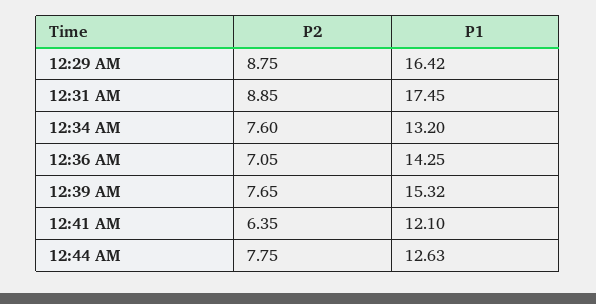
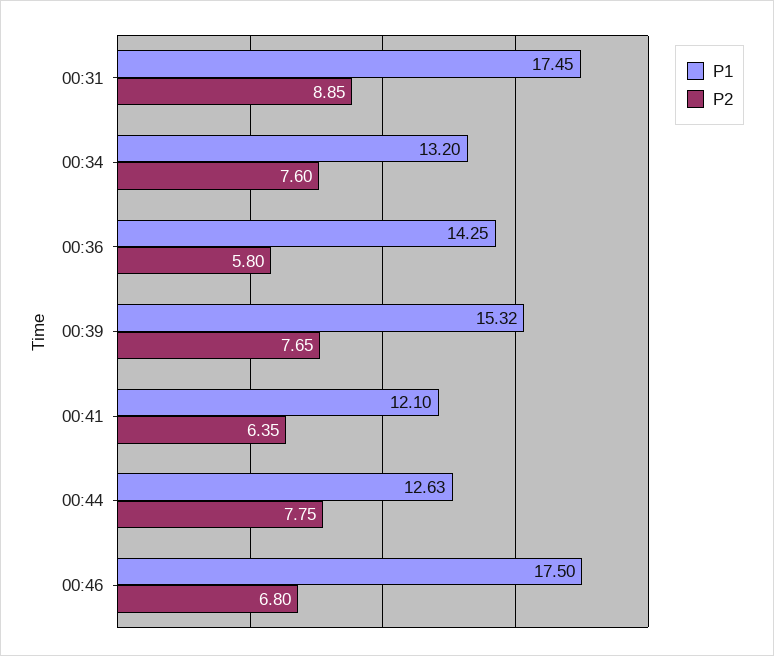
P2, 12:29 AM: 8.75 -> none
P1, 12:29 AM: 16.42 -> none
P2, 12:36 AM: 7.05 -> 5.8
P1, 00:46: none -> 17.5
P2, 00:46: none -> 6.8

